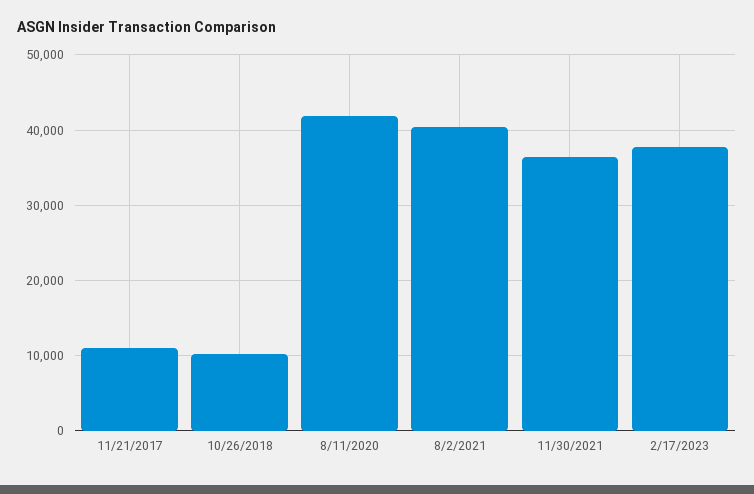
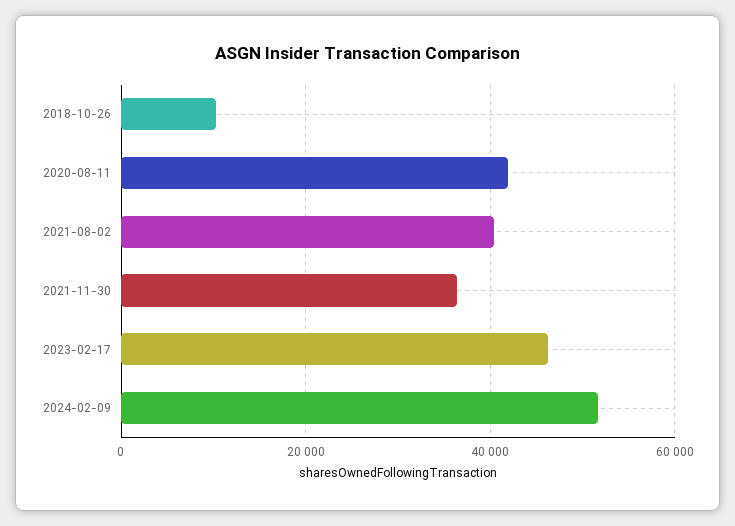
11/21/2017: 11000 -> none
2/17/2023: 38000 -> 46000
2024-02-09: none -> 52000

